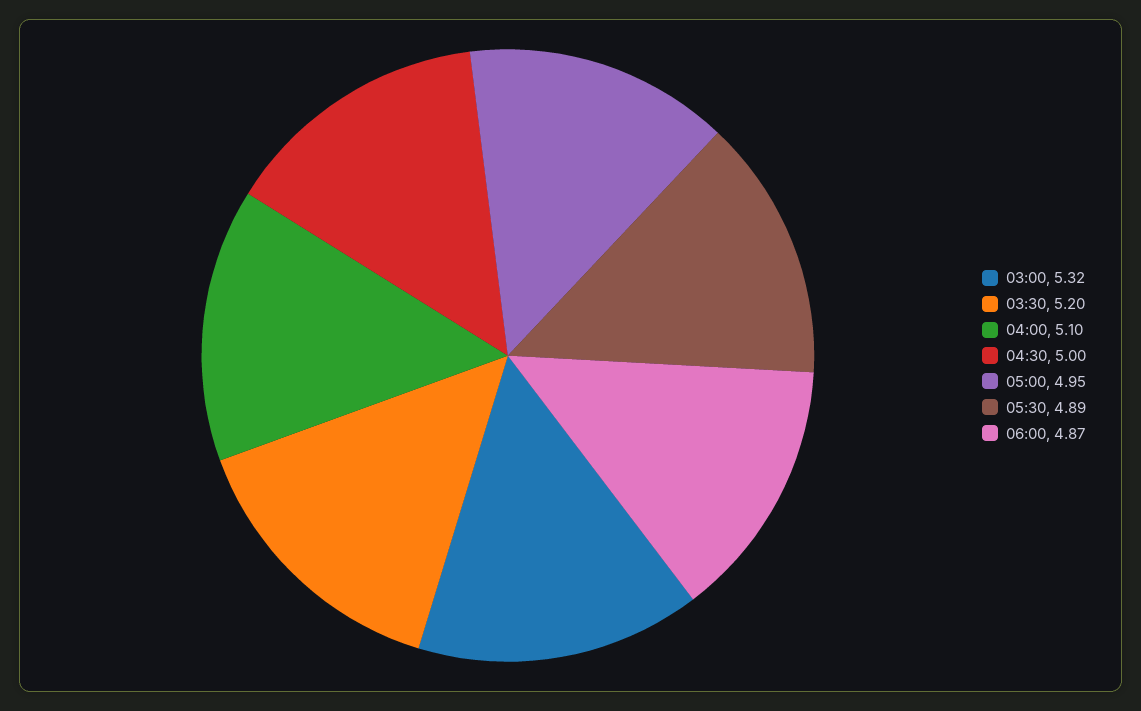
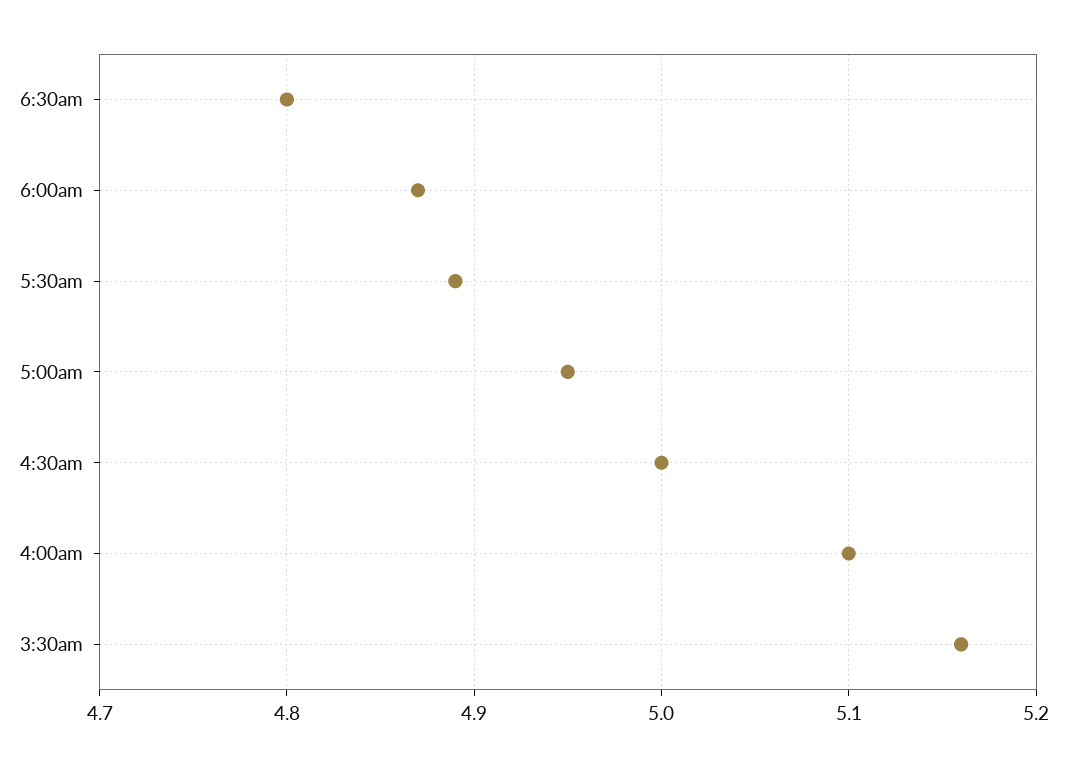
03:00: 5.32 -> none
03:30: 5.2 -> 5.16
6:30am: none -> 4.8

